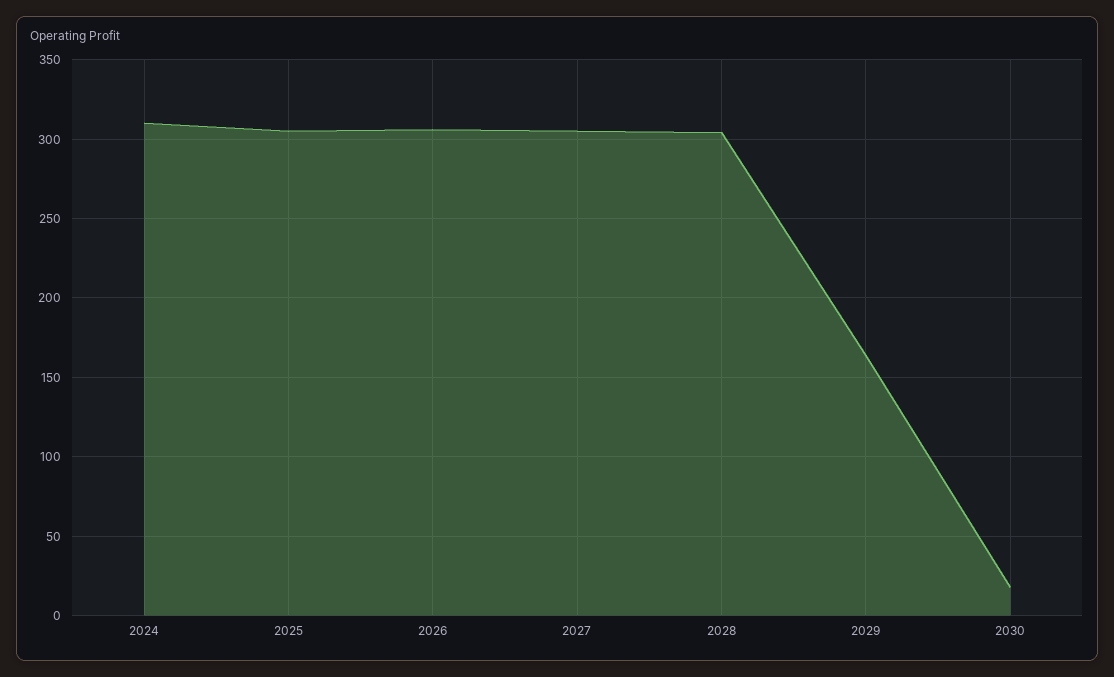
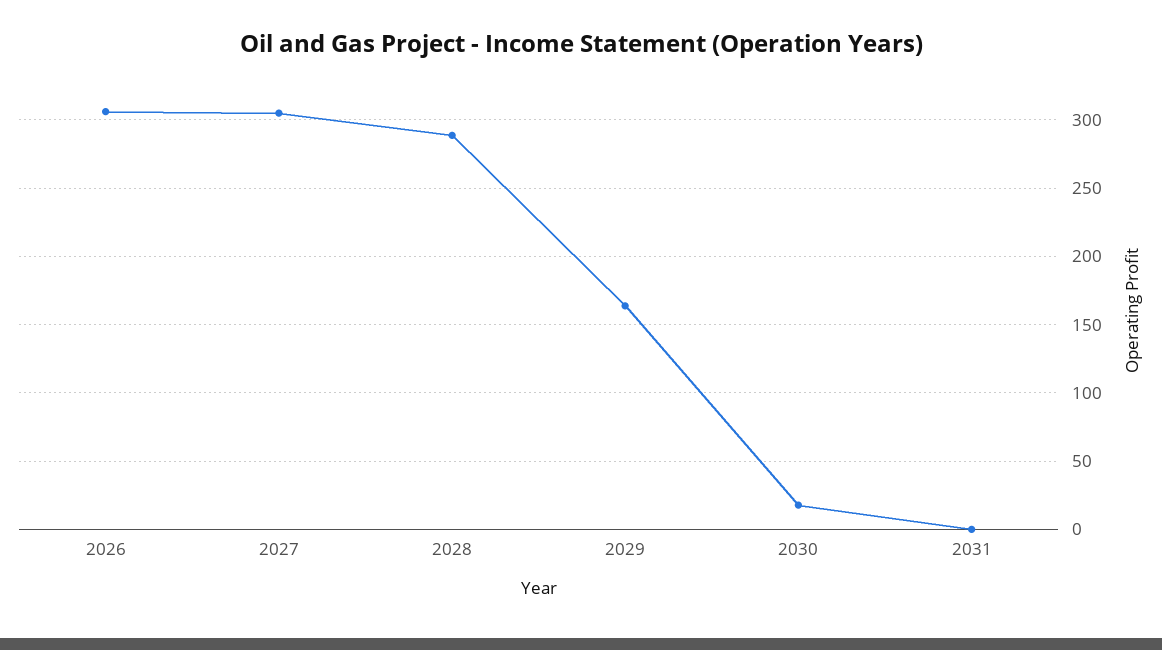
2024: 310 -> none
2025: 305 -> none
2028: 305 -> 290
2031: none -> 0

